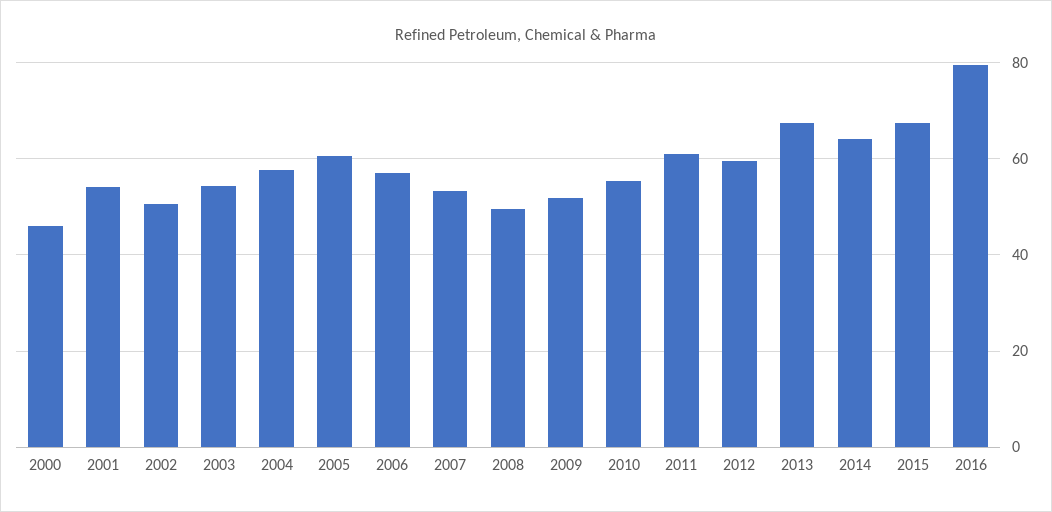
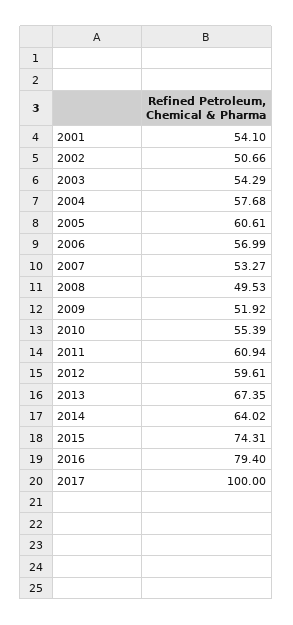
2000: 46 -> none
2015: 68 -> 74.31
2017: none -> 100

